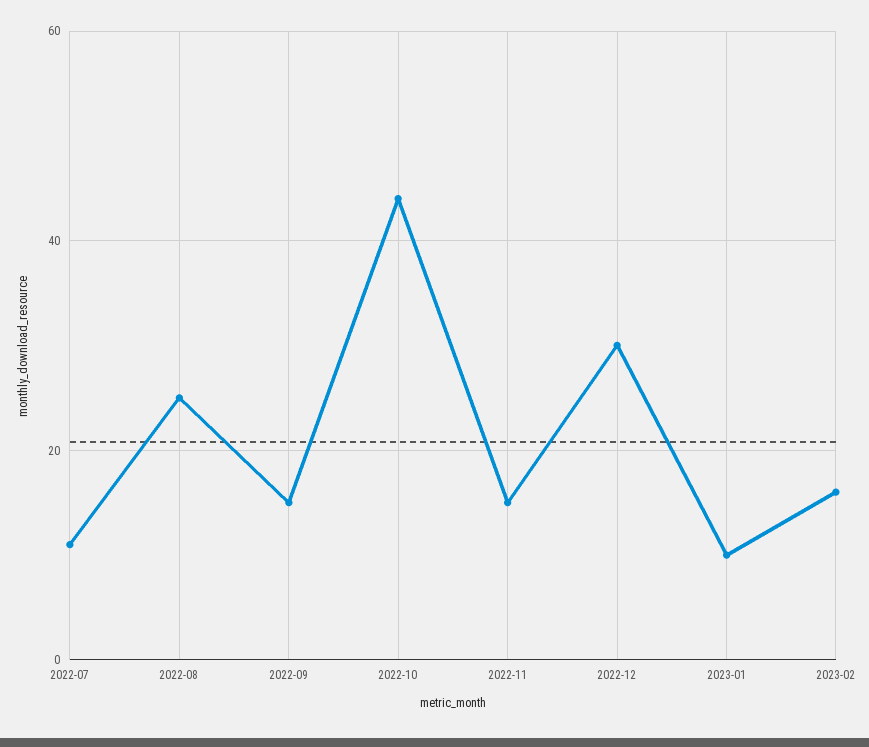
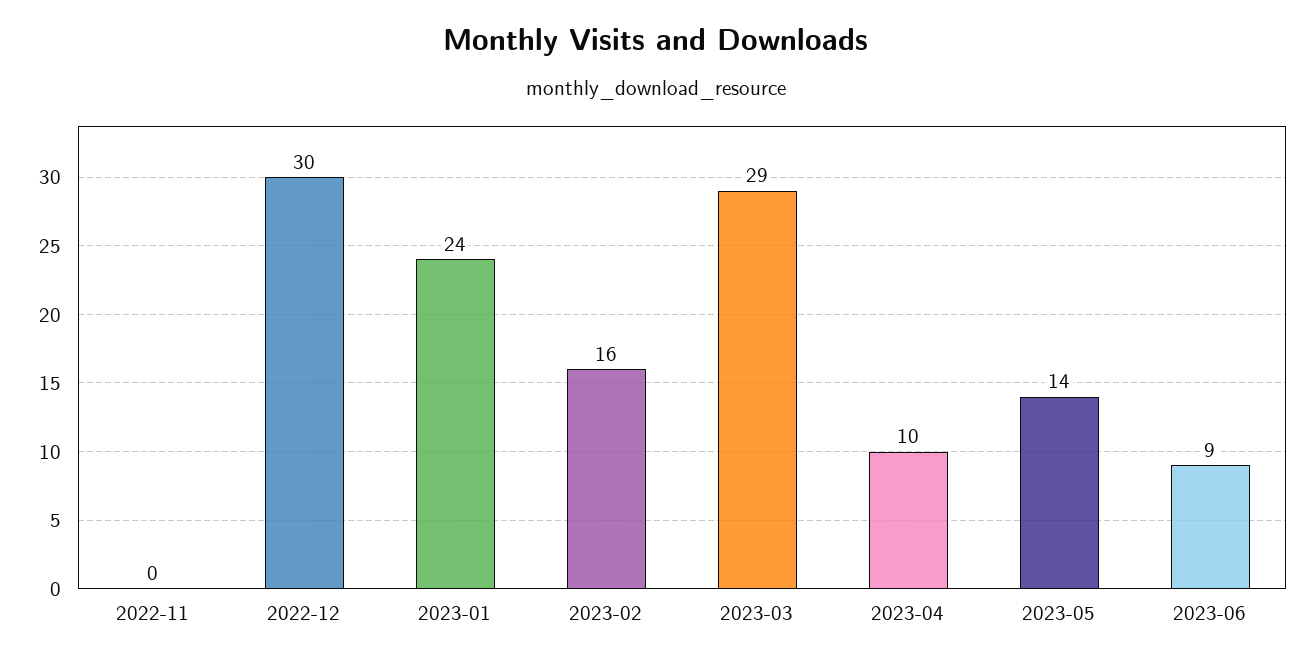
2022-07: 10 -> none
2022-08: 25 -> none
2022-09: 15 -> none
2022-10: 45 -> none
2022-11: 15 -> 0
2023-01: 10 -> 24
2023-03: none -> 29
2023-04: none -> 10
2023-05: none -> 14
2023-06: none -> 9

